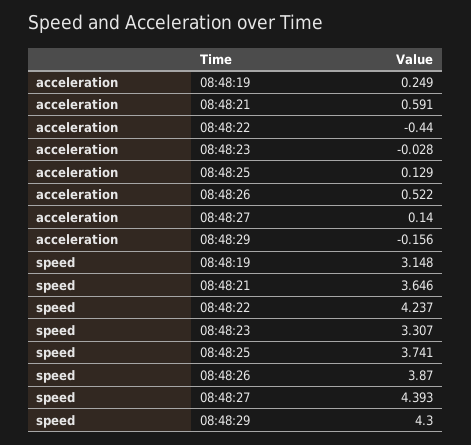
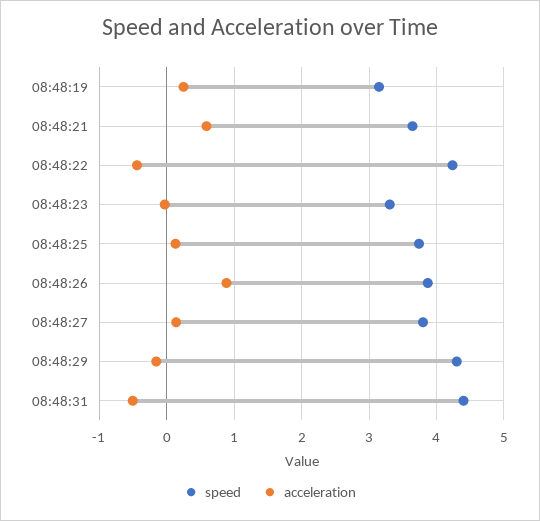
acceleration, 08:48:26: 0.522 -> 0.9
speed, 08:48:27: 4.393 -> 3.8
speed, 08:48:31: none -> 4.4
acceleration, 08:48:31: none -> -0.5

